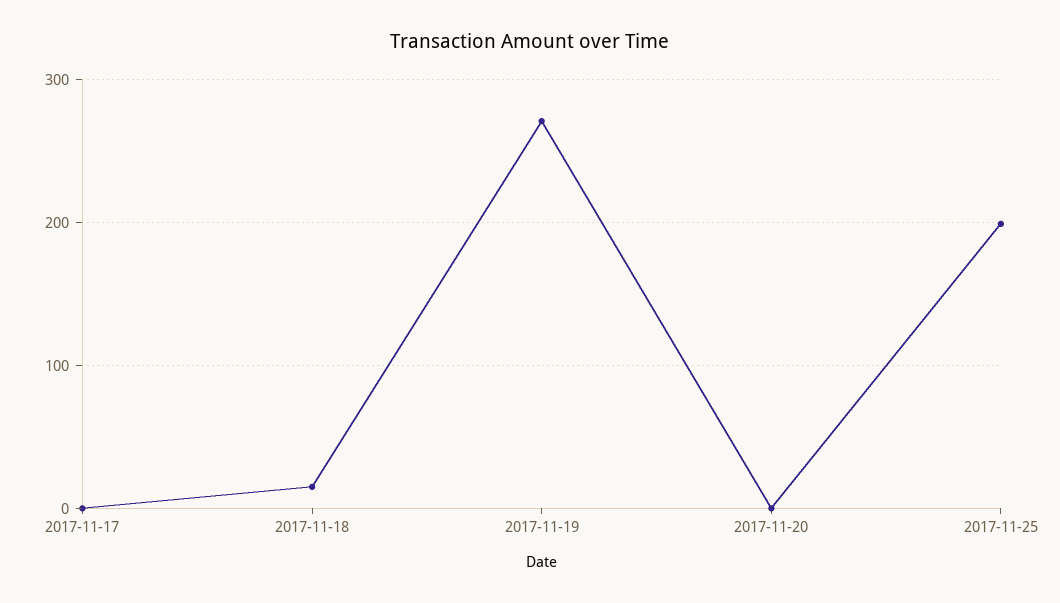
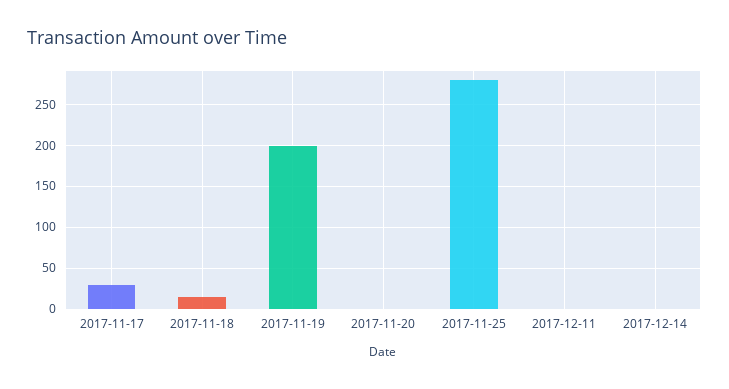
2017-11-17: 0 -> 30
2017-11-19: 270 -> 200
2017-11-25: 200 -> 280
2017-12-11: none -> 0
2017-12-14: none -> 0

